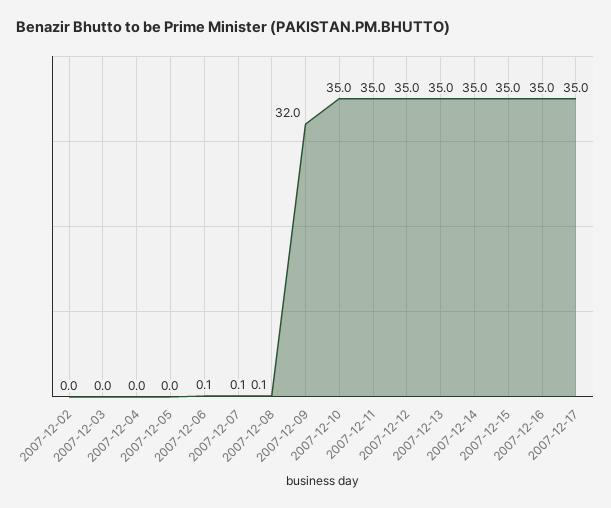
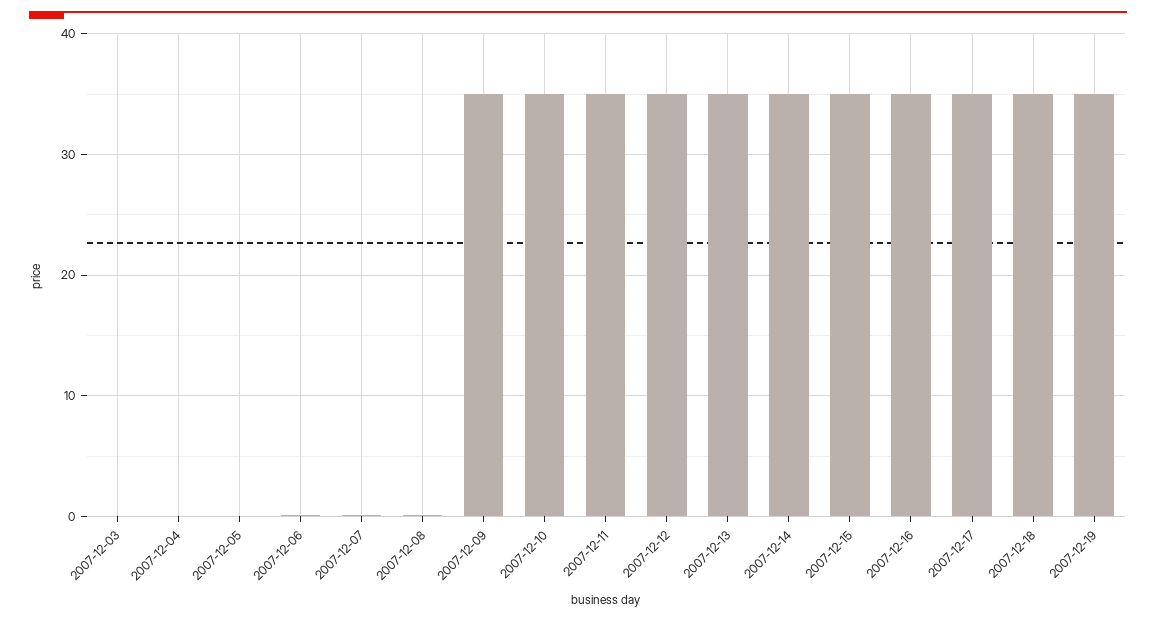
2007-12-02: 0 -> none
2007-12-09: 32 -> 35
2007-12-18: none -> 35
2007-12-19: none -> 35

